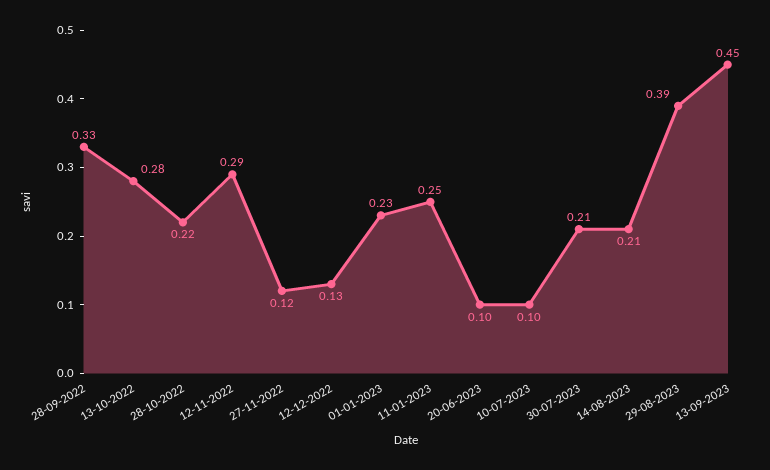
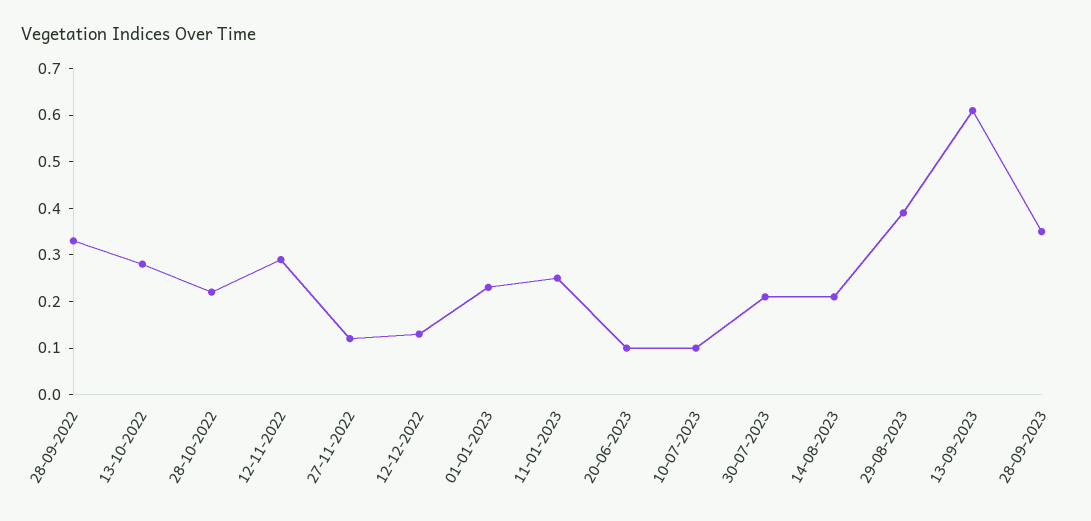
13-09-2023: 0.45 -> 0.6
28-09-2023: none -> 0.35

